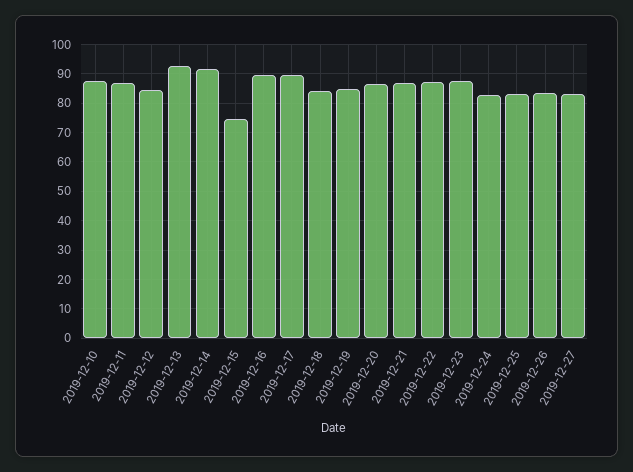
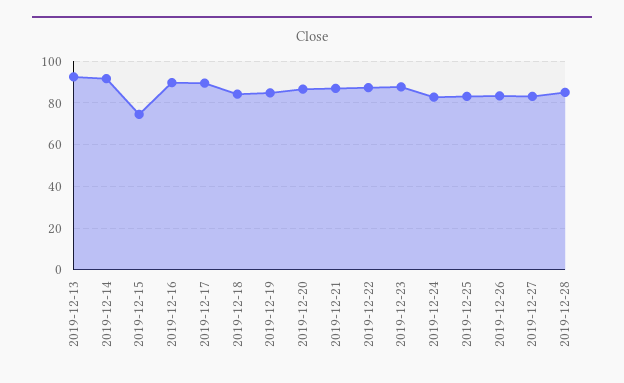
2019-12-10: 87.5 -> none
2019-12-11: 87.5 -> none
2019-12-12: 85 -> none
2019-12-28: none -> 85

